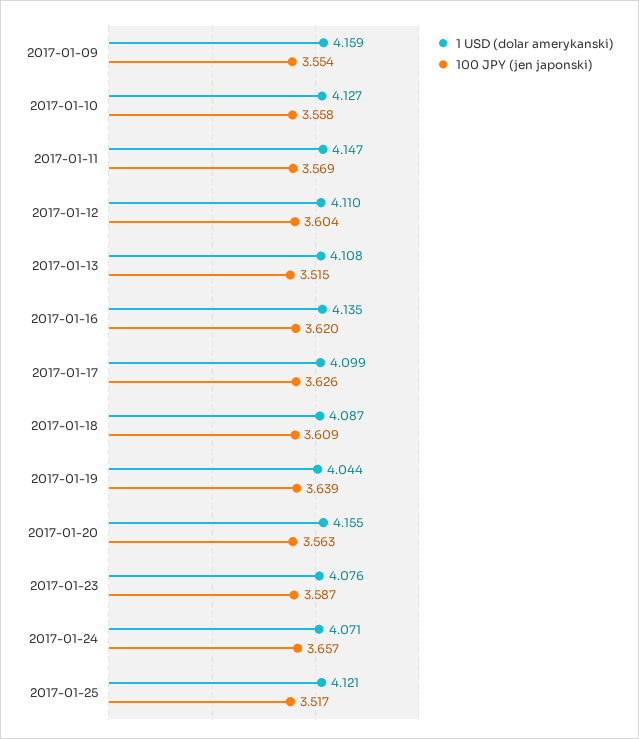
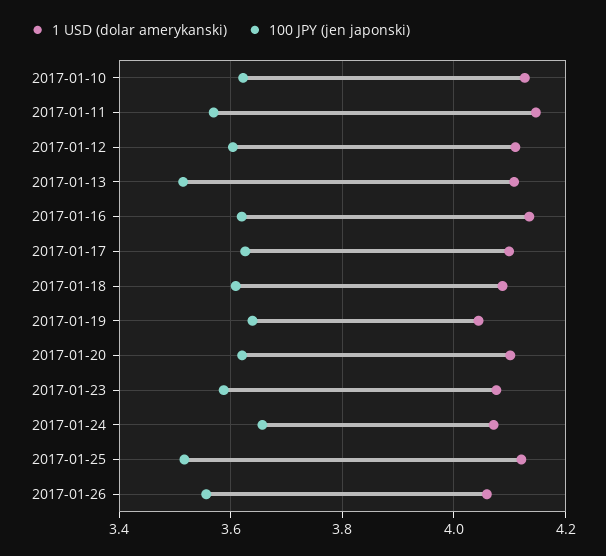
1 USD (dolar amerykanski), 2017-01-09: 4.159 -> none
100 JPY (jen japonski), 2017-01-09: 3.554 -> none
100 JPY (jen japonski), 2017-01-10: 3.558 -> 3.62
1 USD (dolar amerykanski), 2017-01-20: 4.155 -> 4.1
100 JPY (jen japonski), 2017-01-20: 3.563 -> 3.62
1 USD (dolar amerykanski), 2017-01-26: none -> 4.06
100 JPY (jen japonski), 2017-01-26: none -> 3.56

